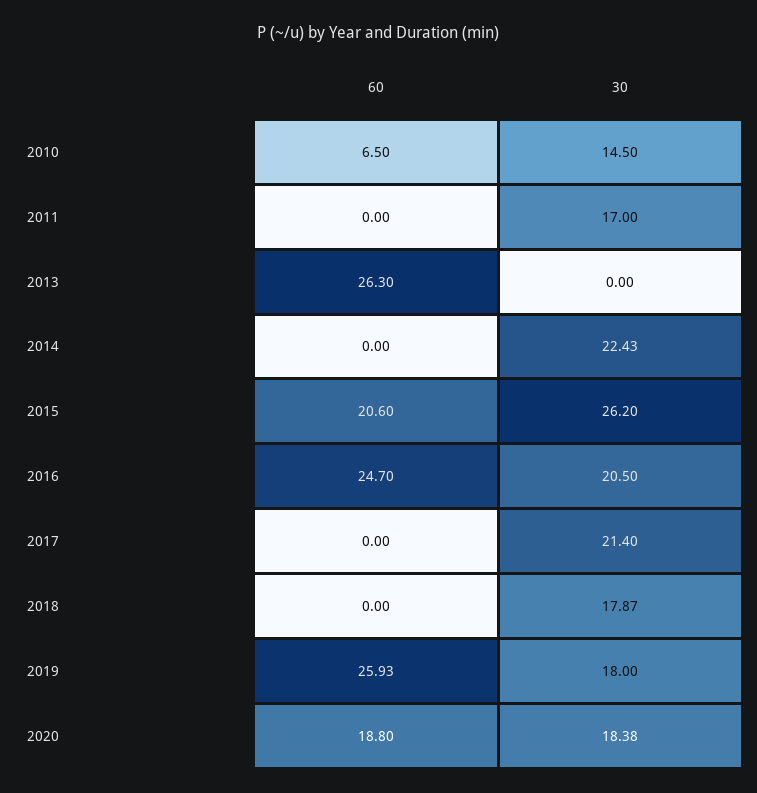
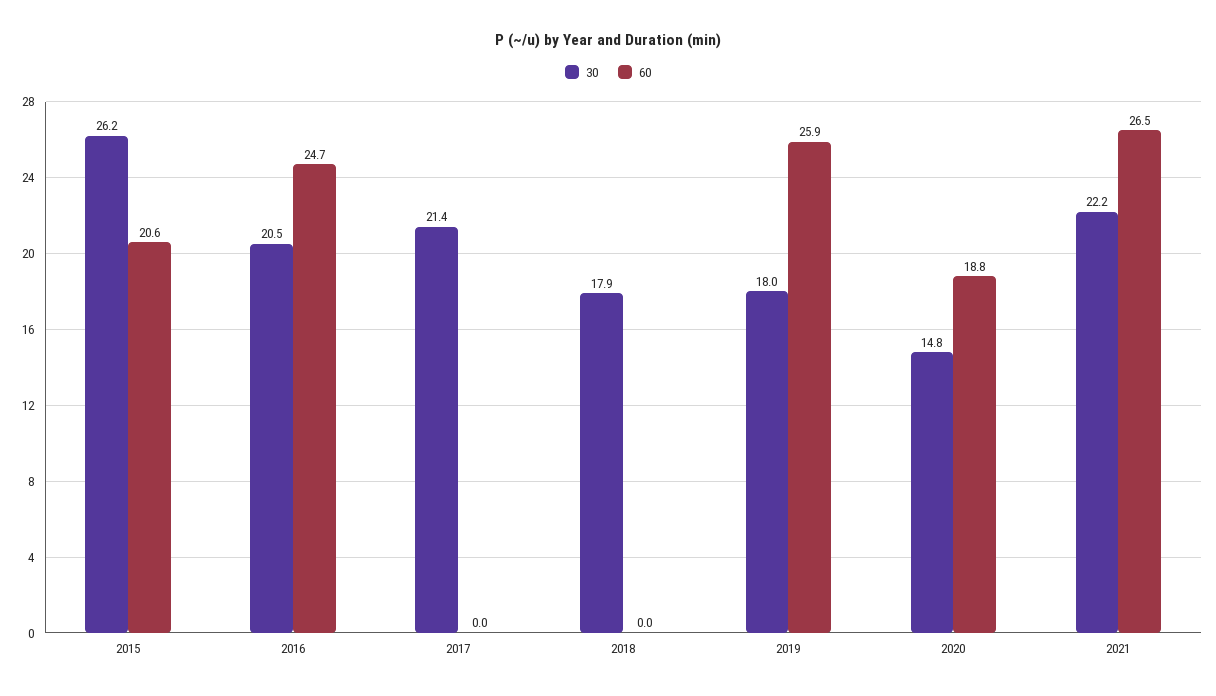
60, 2010: 6.5 -> none
30, 2010: 14.5 -> none
60, 2011: 0 -> none
30, 2011: 17 -> none
60, 2013: 26.3 -> none
30, 2013: 0 -> none
60, 2014: 0 -> none
30, 2014: 22.43 -> none
30, 2020: 18.38 -> 14.8
30, 2021: none -> 22.2
60, 2021: none -> 26.5

